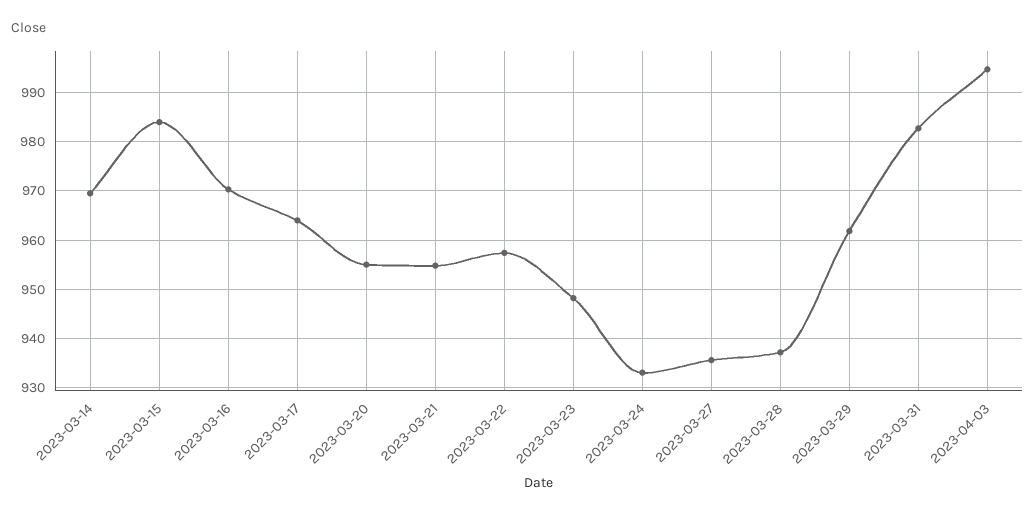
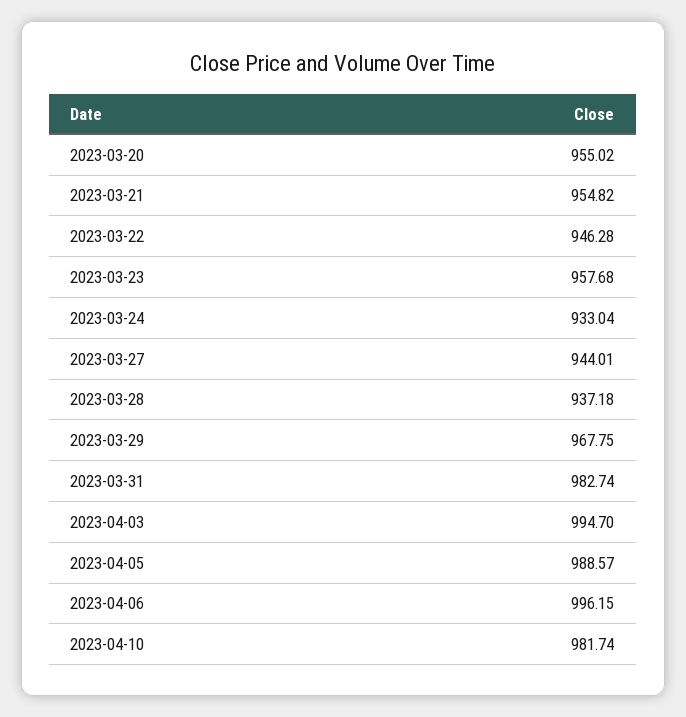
2023-03-14: 970 -> none
2023-03-15: 984 -> none
2023-03-16: 970 -> none
2023-03-17: 964 -> none
2023-03-22: 958 -> 946.28
2023-03-23: 948 -> 957.68
2023-03-27: 936 -> 944.01
2023-03-29: 962 -> 967.75
2023-04-05: none -> 988.57
2023-04-06: none -> 996.15
2023-04-10: none -> 981.74

